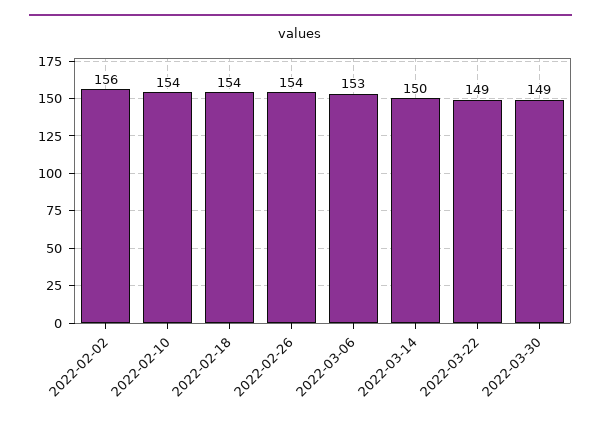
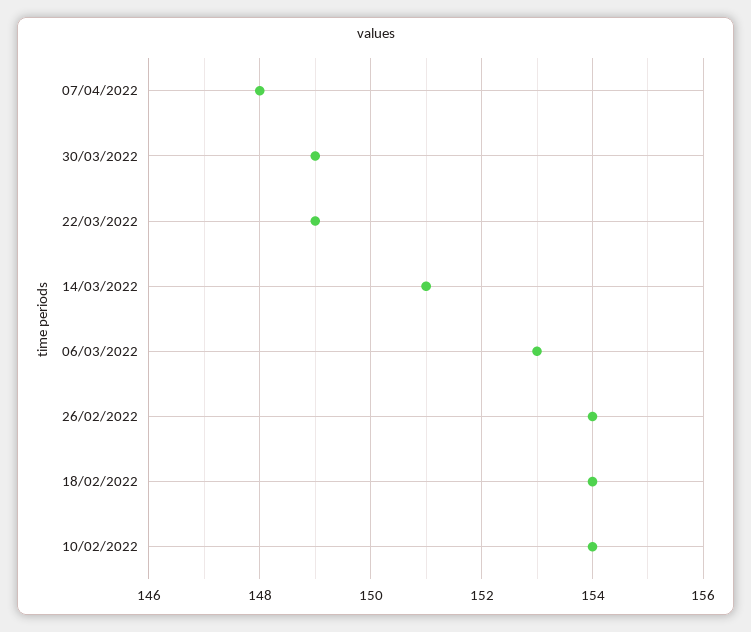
2022-02-02: 156 -> none
2022-03-14: 150 -> 151
07/04/2022: none -> 148

